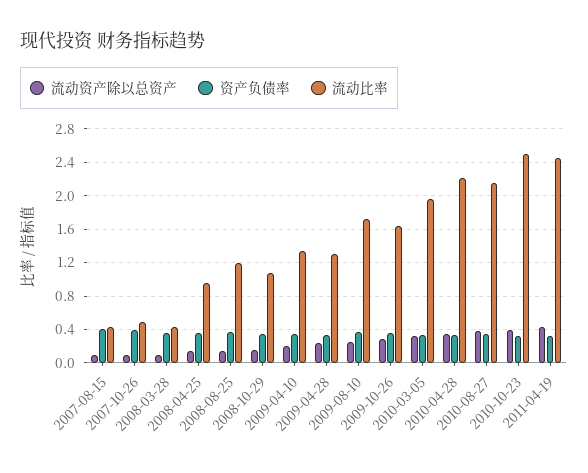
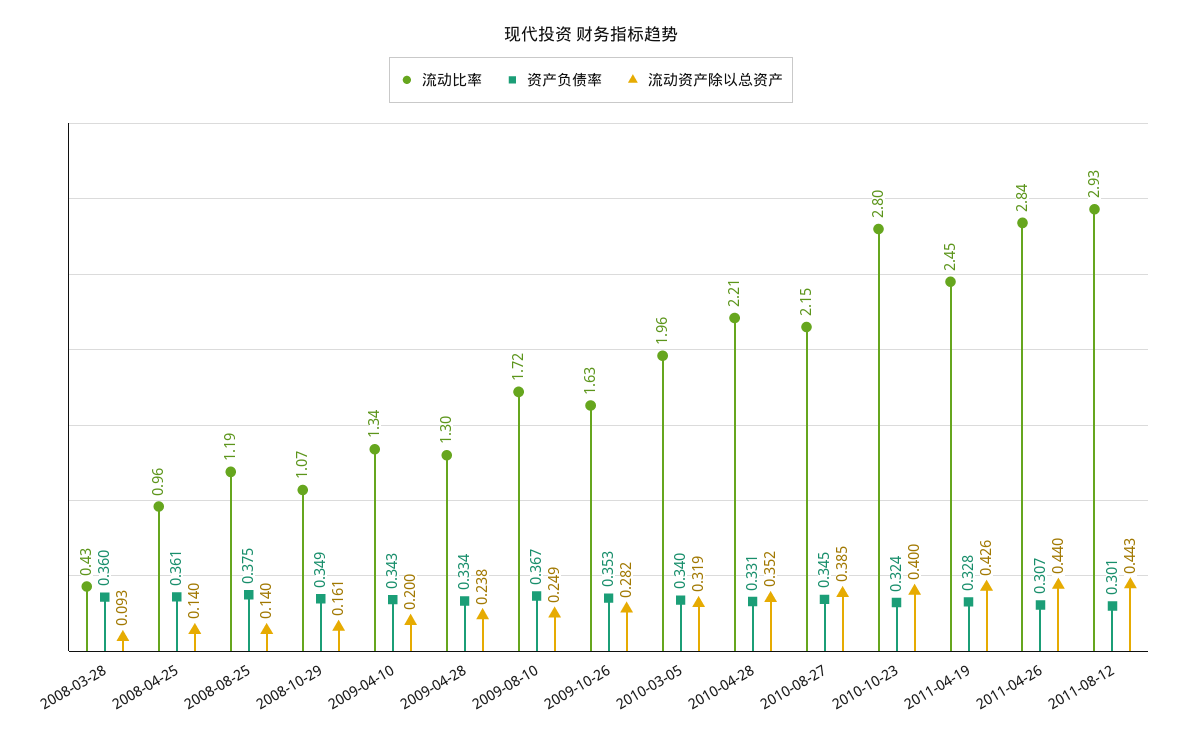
流动资产除以总资产, 2007-08-15: 0.1 -> none
资产负债率, 2007-08-15: 0.4 -> none
流动比率, 2007-08-15: 0.4 -> none
流动资产除以总资产, 2007-10-26: 0.1 -> none
资产负债率, 2007-10-26: 0.4 -> none
流动比率, 2007-10-26: 0.5 -> none
流动比率, 2010-10-23: 2.5 -> 2.8
流动比率, 2011-04-26: none -> 2.84
资产负债率, 2011-04-26: none -> 0.307
流动资产除以总资产, 2011-04-26: none -> 0.44
流动比率, 2011-08-12: none -> 2.93
资产负债率, 2011-08-12: none -> 0.301
流动资产除以总资产, 2011-08-12: none -> 0.443

